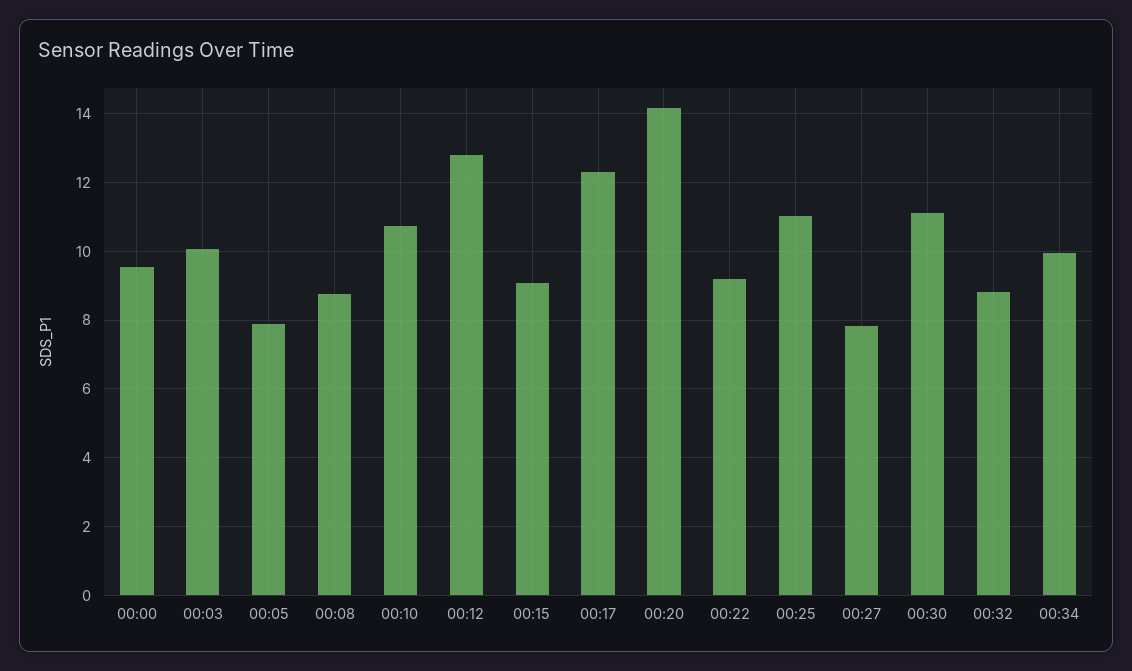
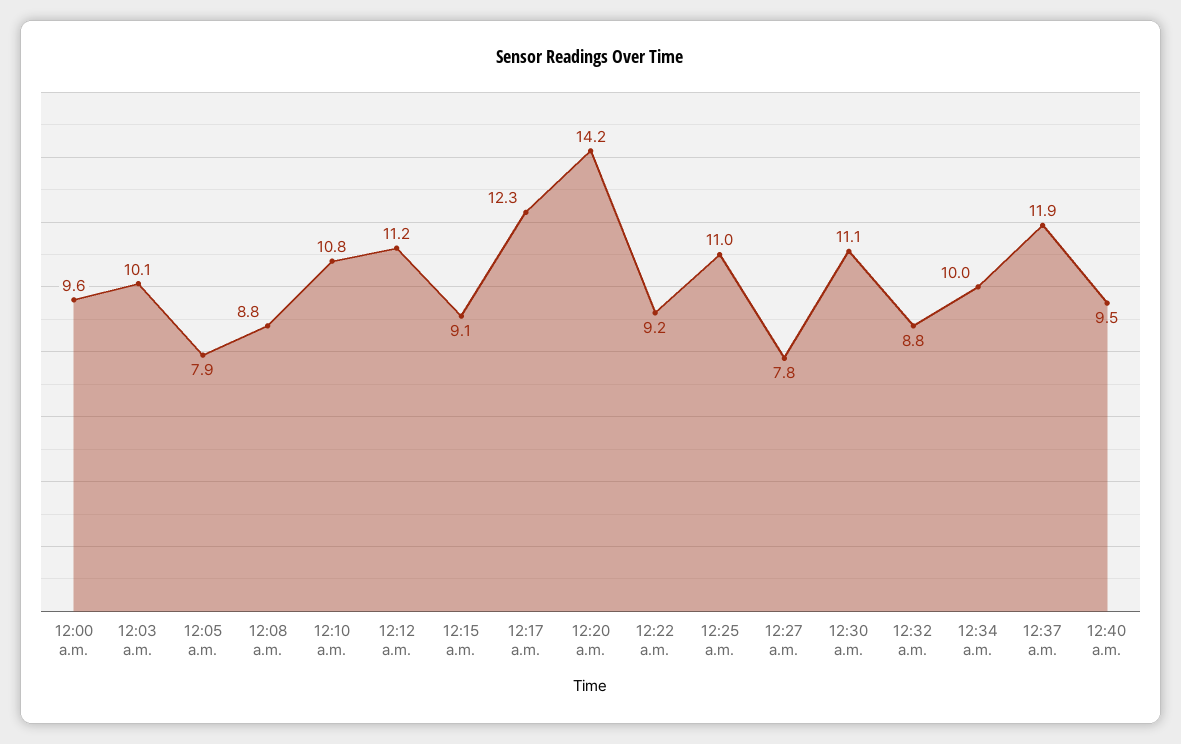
00:12: 12.8 -> 11.2
12:37 a.m.: none -> 11.9
12:40 a.m.: none -> 9.5

